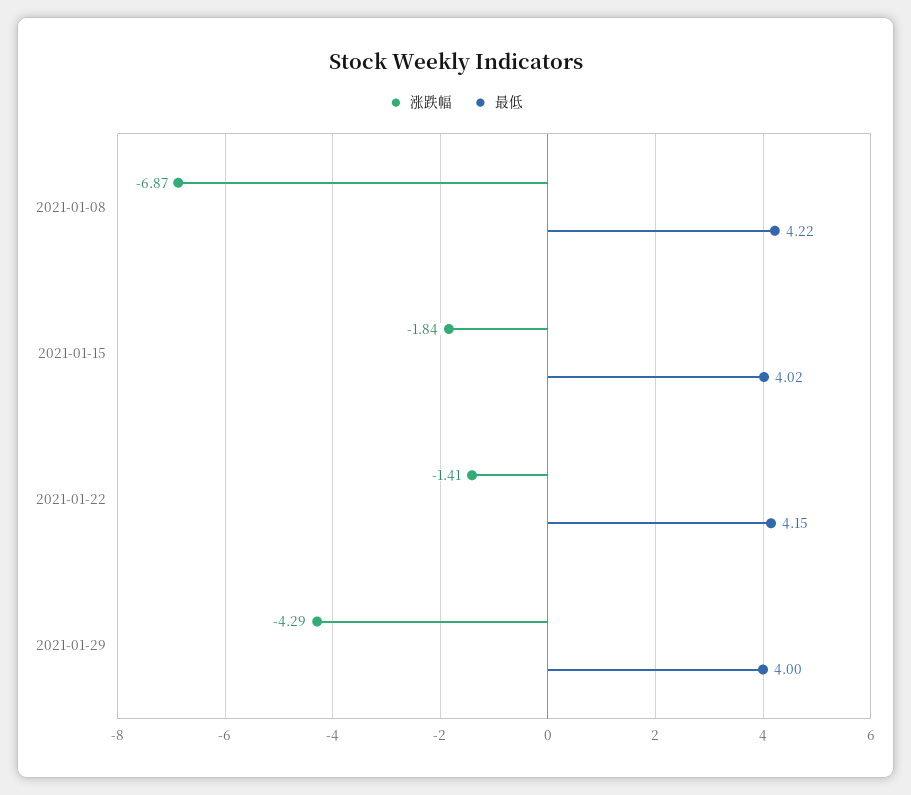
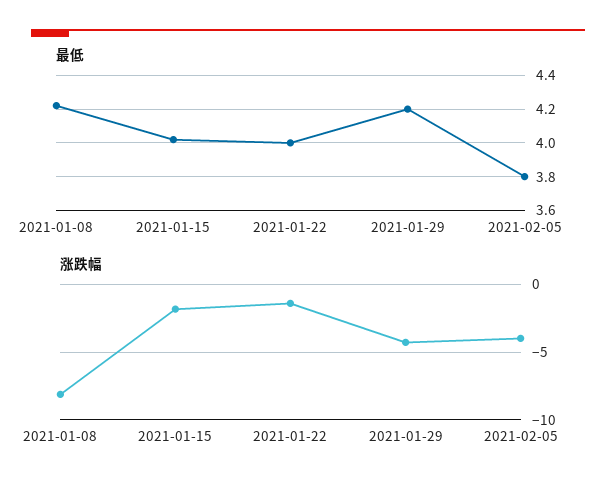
涨跌幅, 2021-01-08: -6.87 -> -8
最低, 2021-01-22: 4.15 -> 4
最低, 2021-01-29: 4 -> 4.2
最低, 2021-02-05: none -> 3.8
涨跌幅, 2021-02-05: none -> -4

